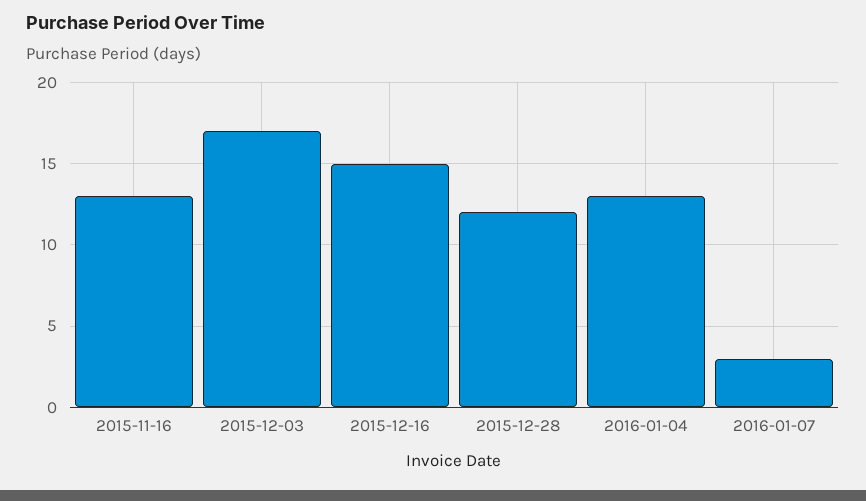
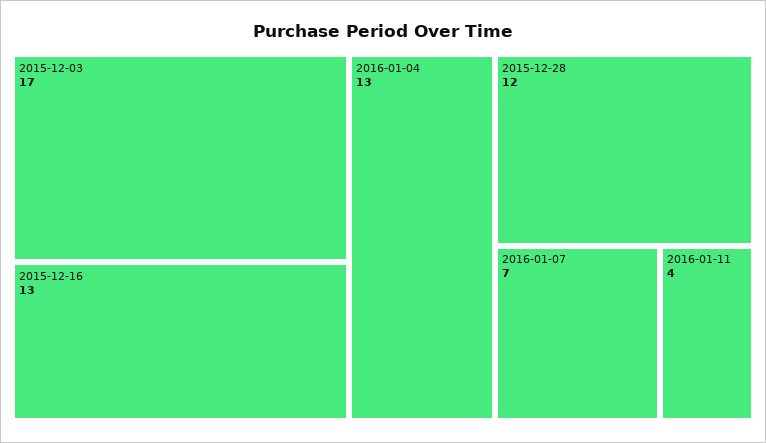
2015-11-16: 13 -> none
2015-12-16: 15 -> 13
2016-01-07: 3 -> 7
2016-01-11: none -> 4

